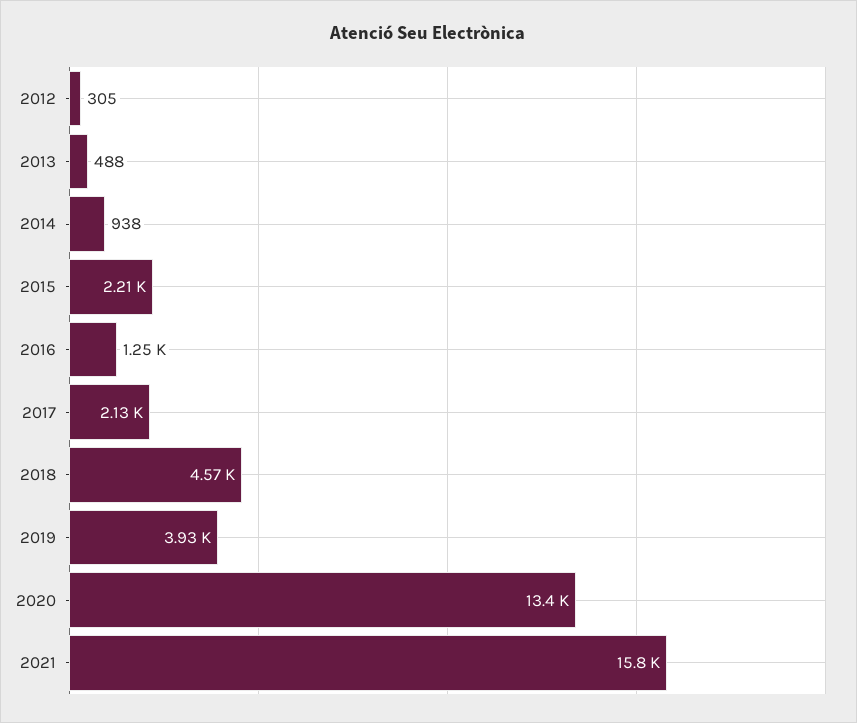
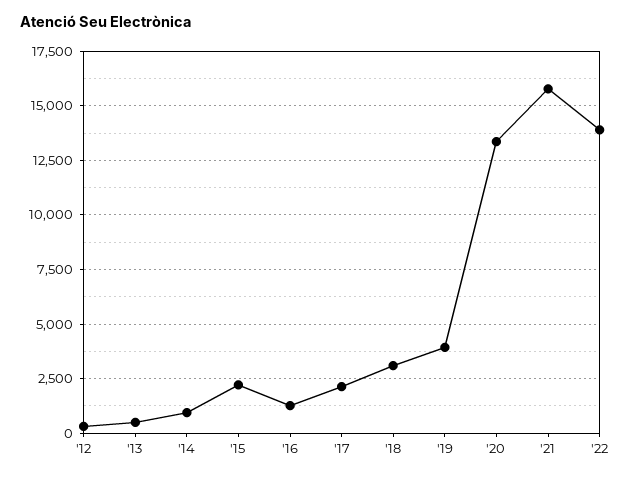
2018: 4570 -> 3000
'22: none -> 14000

